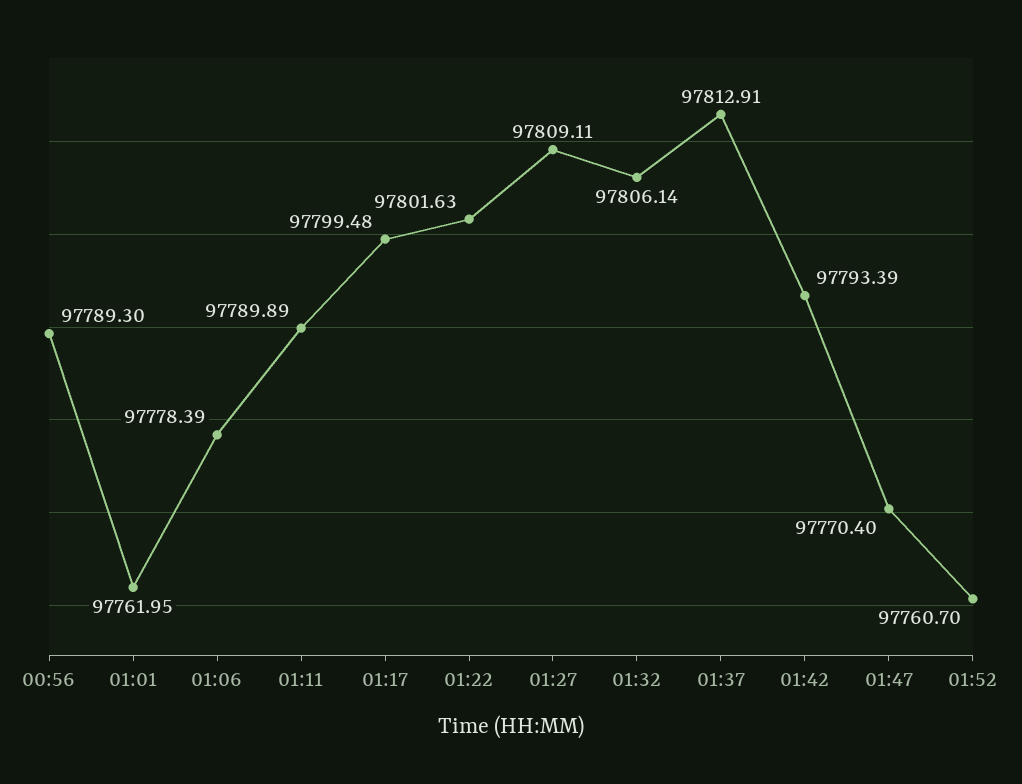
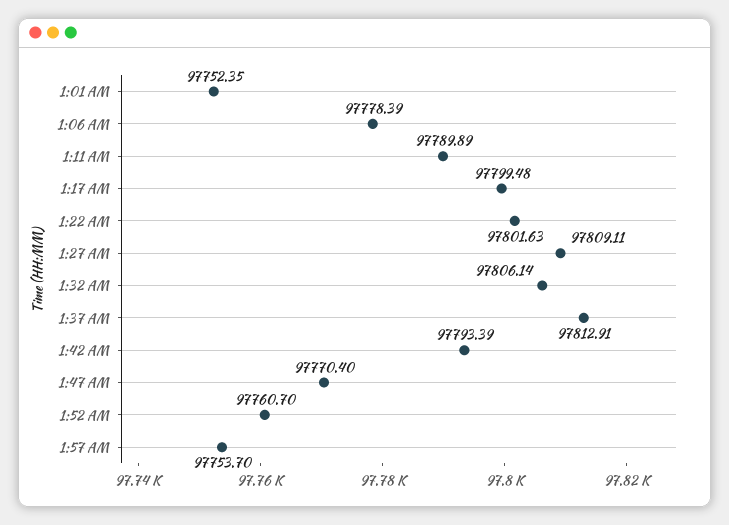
00:56: 97789.3 -> none
01:01: 97761.95 -> 97752.35
1:57 AM: none -> 97753.7

